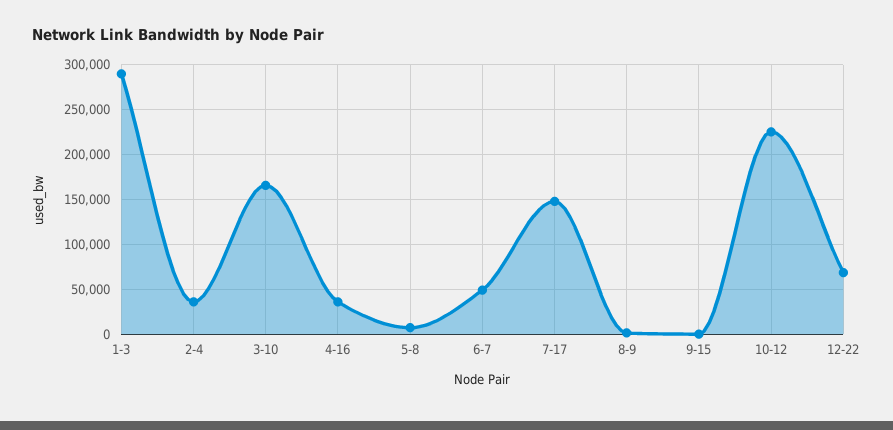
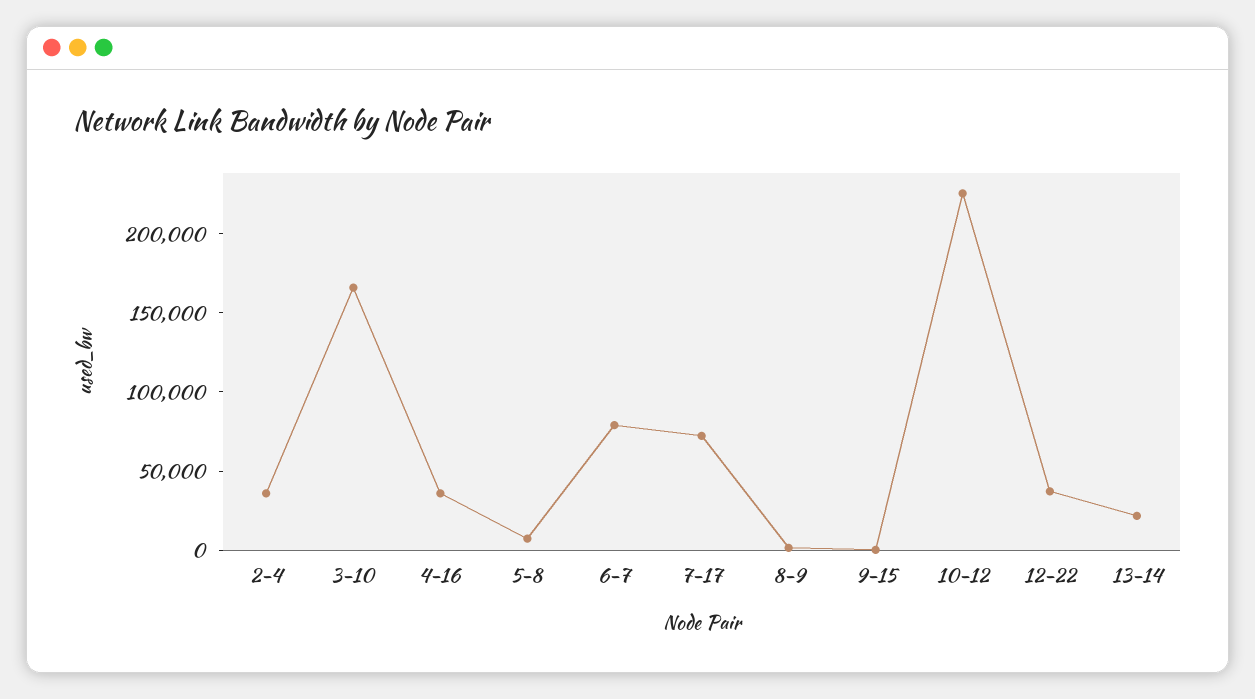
1-3: 290000 -> none
6-7: 50000 -> 80000
7-17: 150000 -> 70000
12-22: 70000 -> 40000
13-14: none -> 20000

